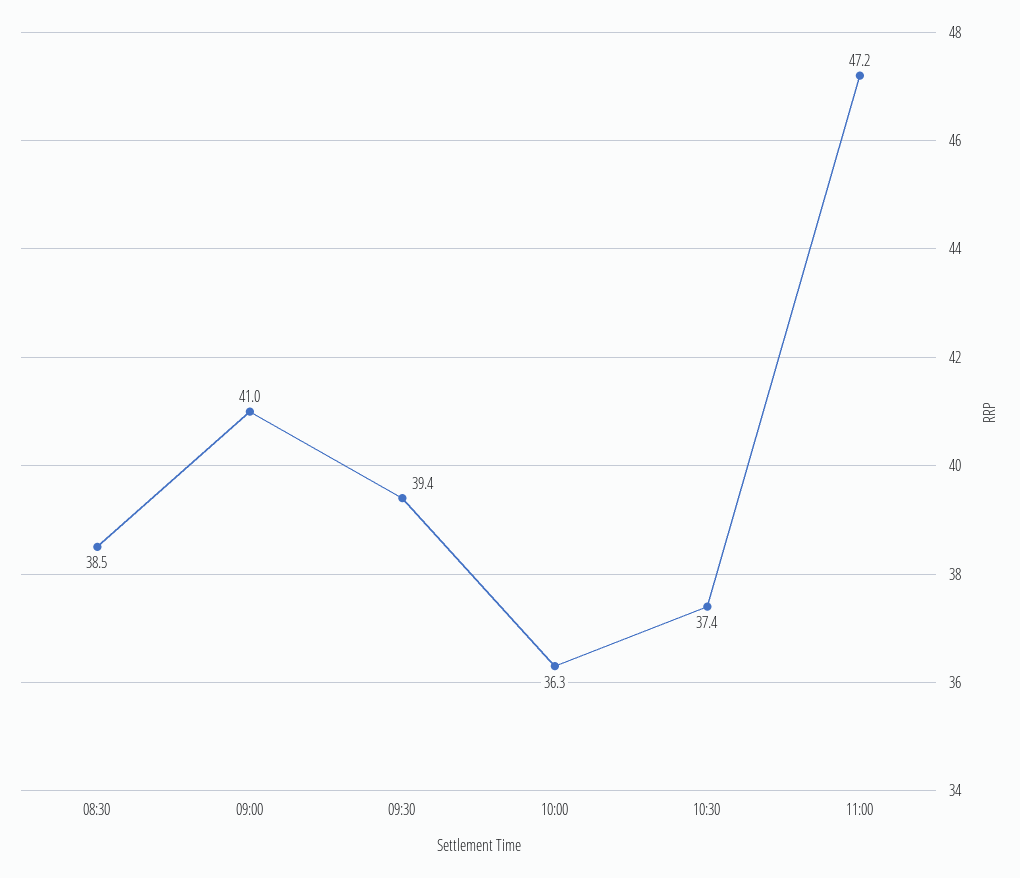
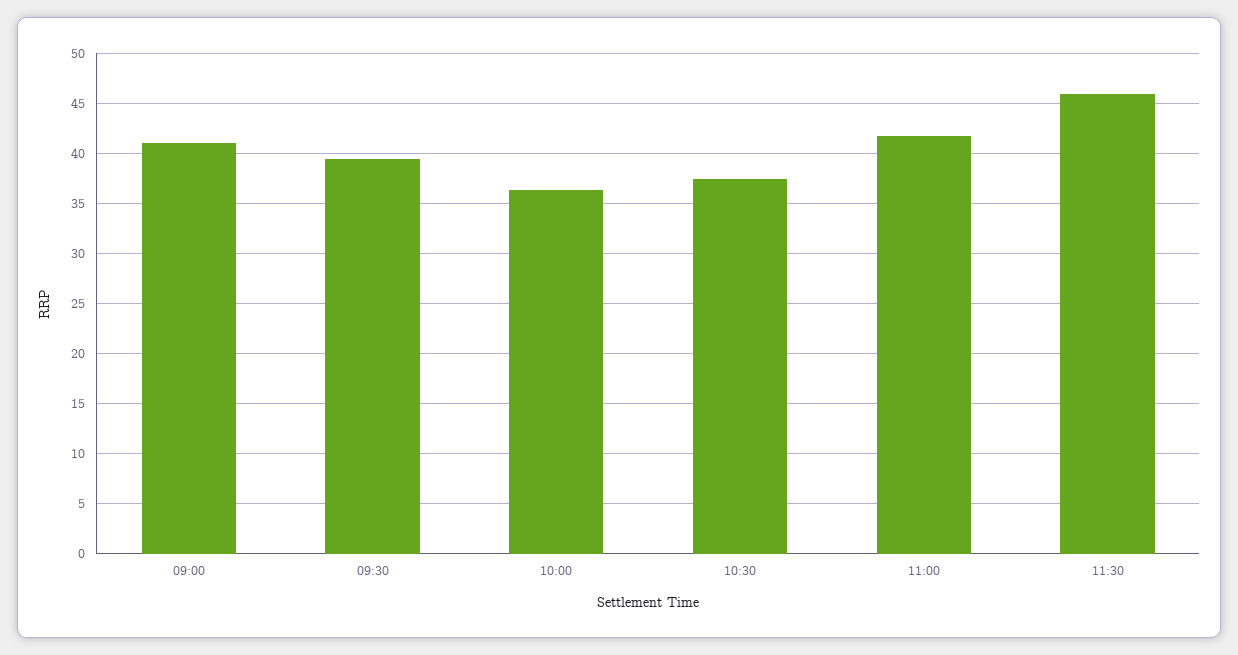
08:30: 38.5 -> none
11:00: 47.2 -> 42
11:30: none -> 46

